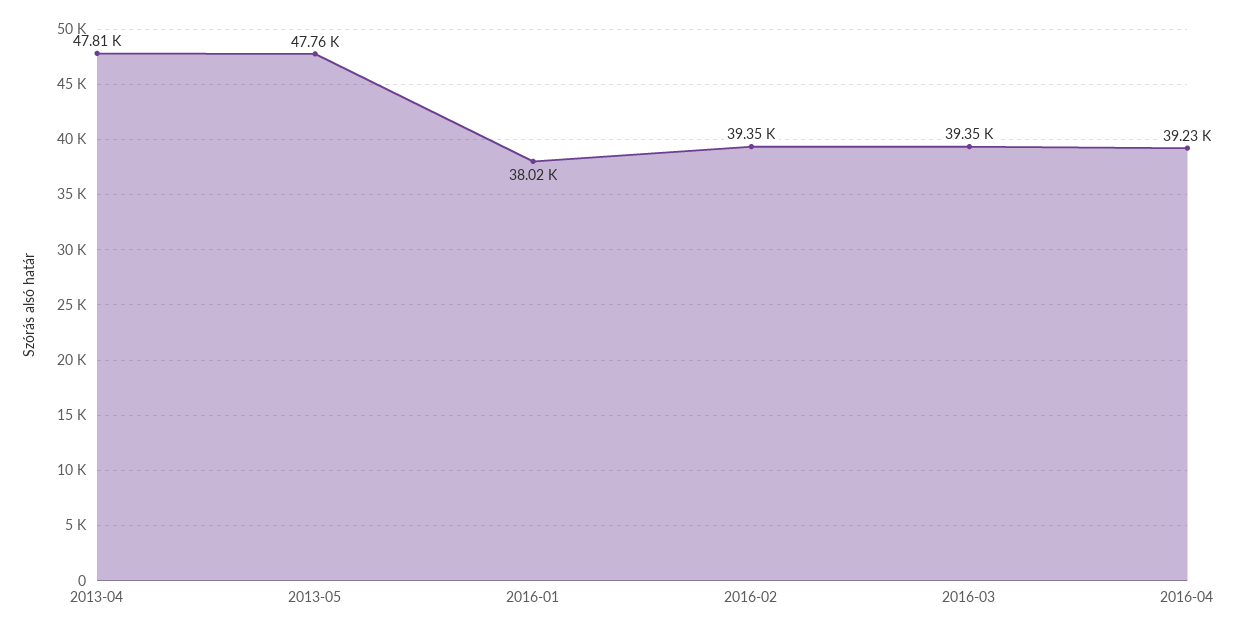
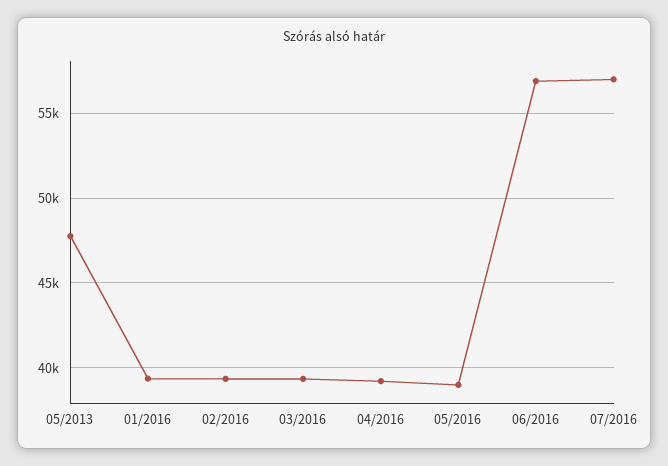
2013-04: 47810 -> none
2016-01: 38020 -> 39500
05/2016: none -> 39000
06/2016: none -> 57000
07/2016: none -> 57000

